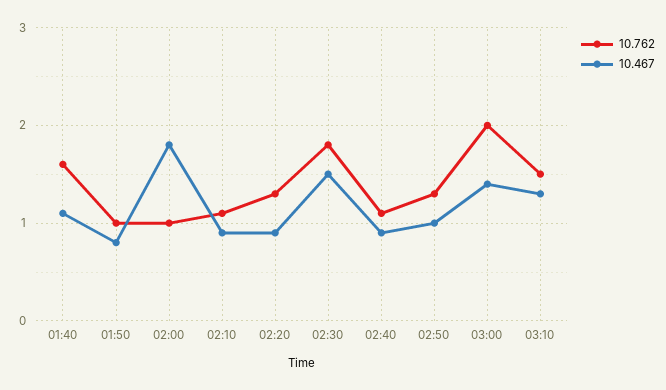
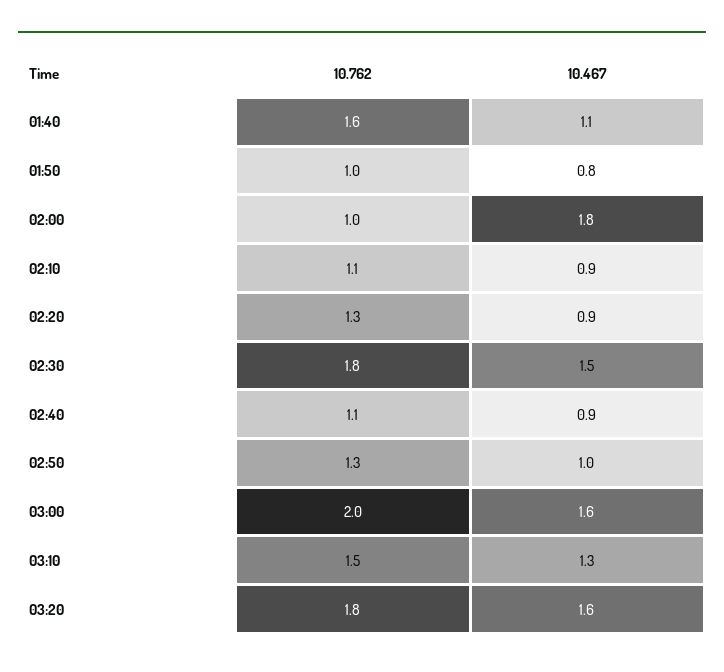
10.467, 03:00: 1.4 -> 1.6
10.762, 03:20: none -> 1.8
10.467, 03:20: none -> 1.6

